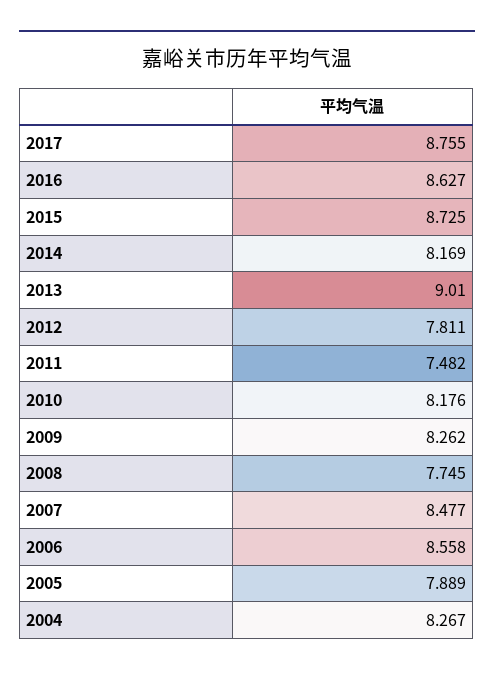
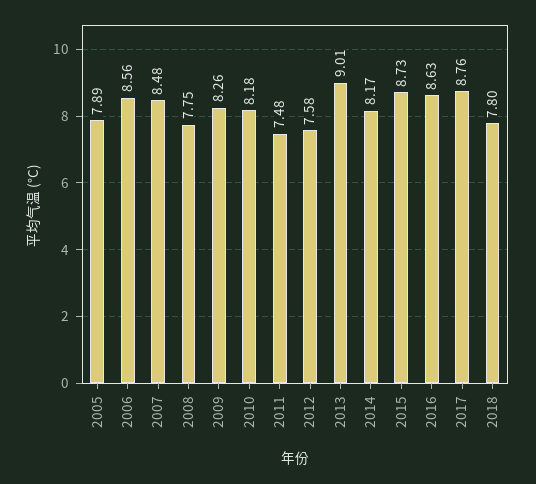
2012: 7.811 -> 7.58
2004: 8.267 -> none
2018: none -> 7.8

